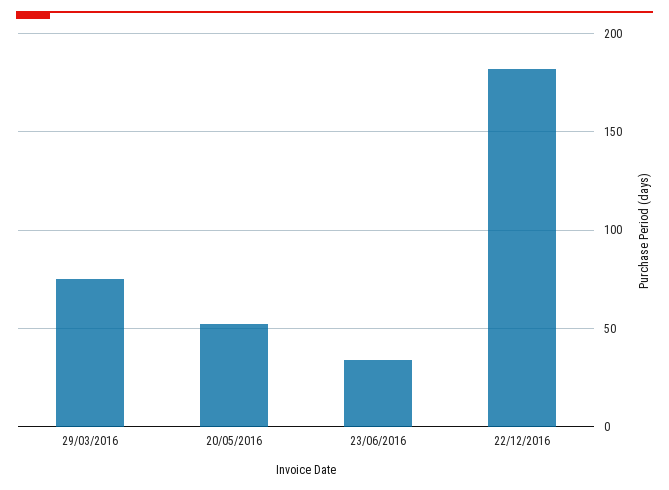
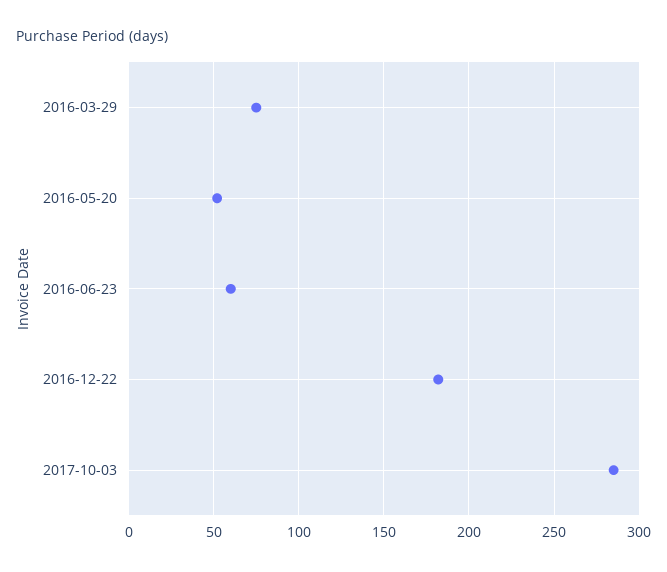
23/06/2016: 35 -> 60
2017-10-03: none -> 285

